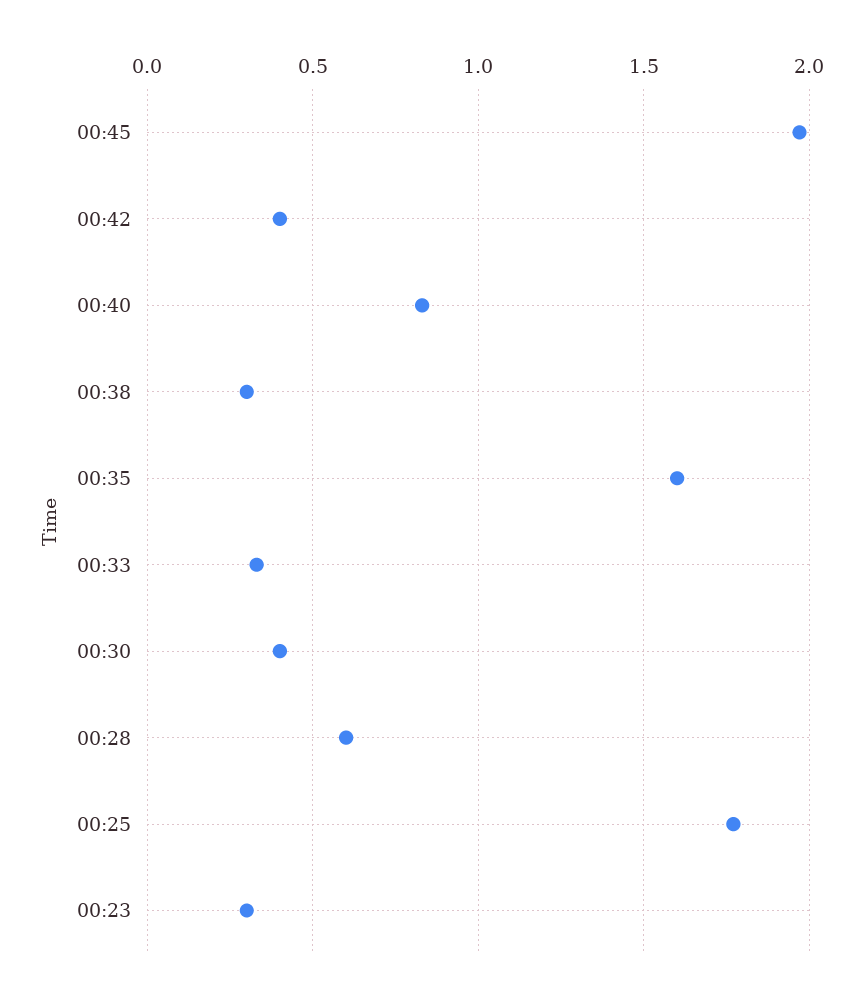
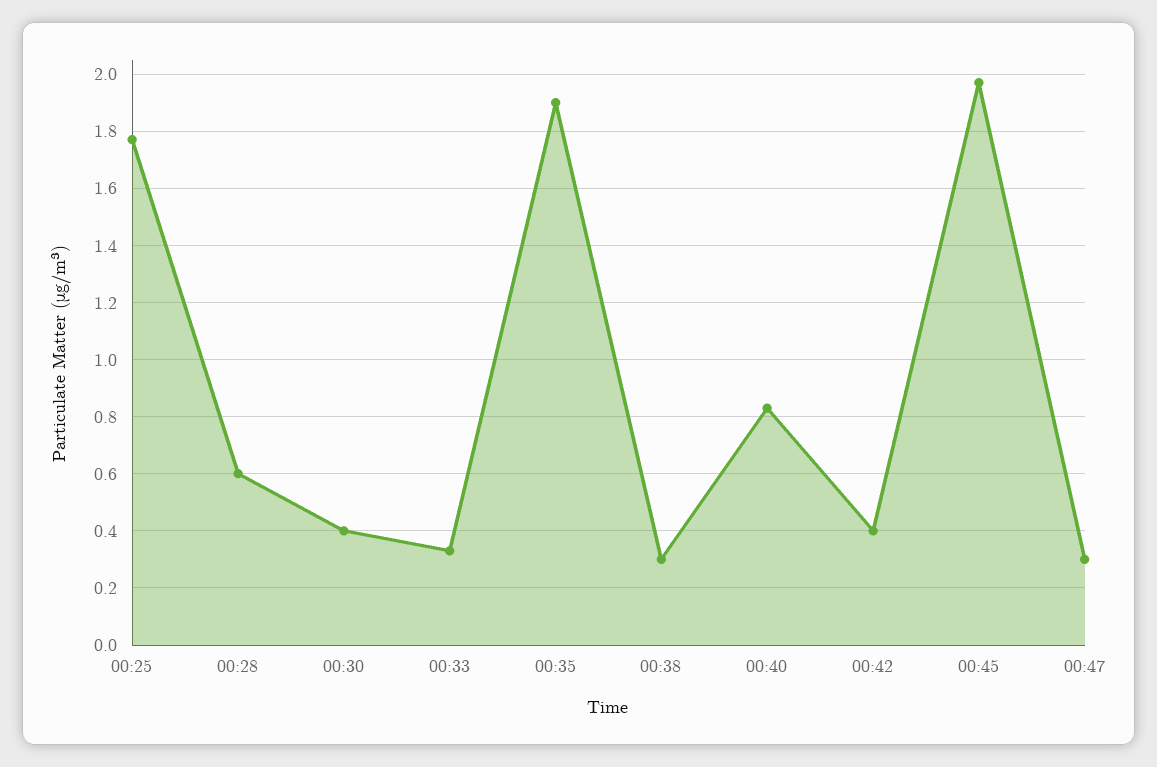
00:35: 1.6 -> 1.9
00:23: 0.3 -> none
00:47: none -> 0.3

